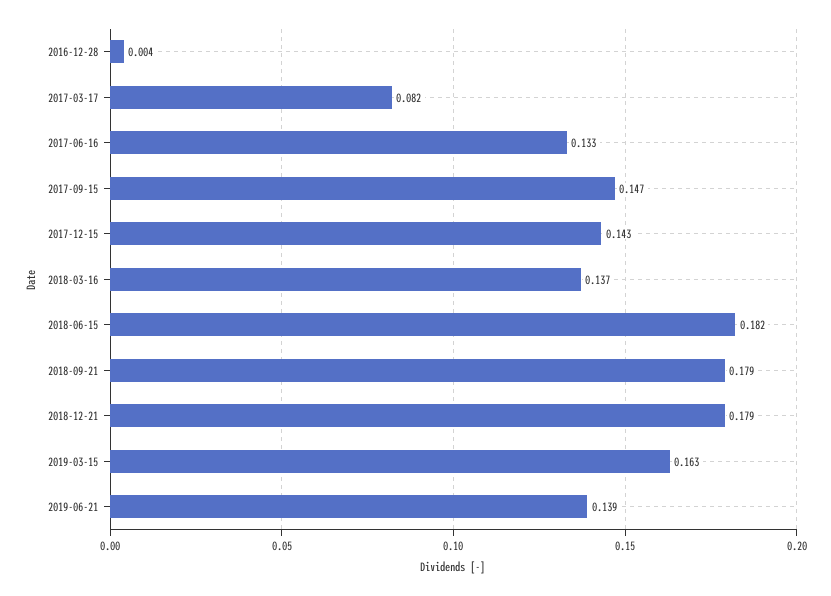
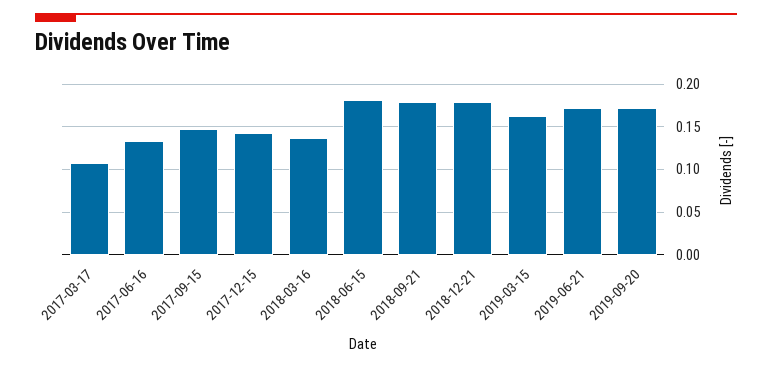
2016-12-28: 0.004 -> none
2017-03-17: 0.082 -> 0.11
2019-06-21: 0.139 -> 0.17
2019-09-20: none -> 0.17

